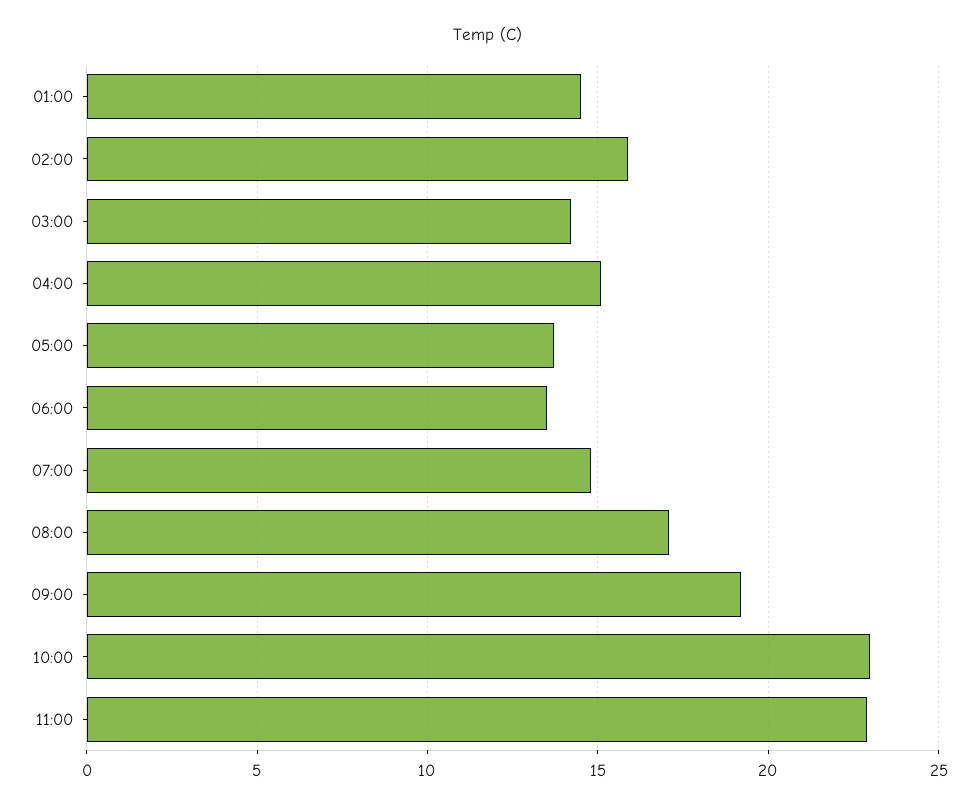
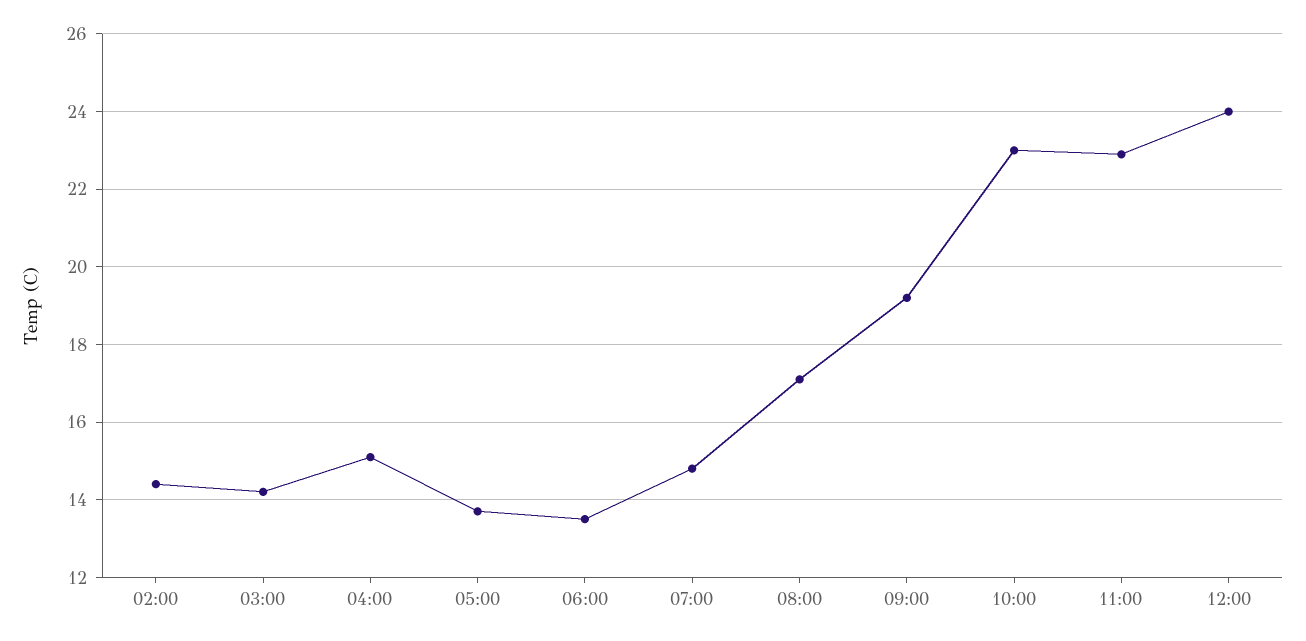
01:00: 14.5 -> none
02:00: 16 -> 14.5
12:00: none -> 24

